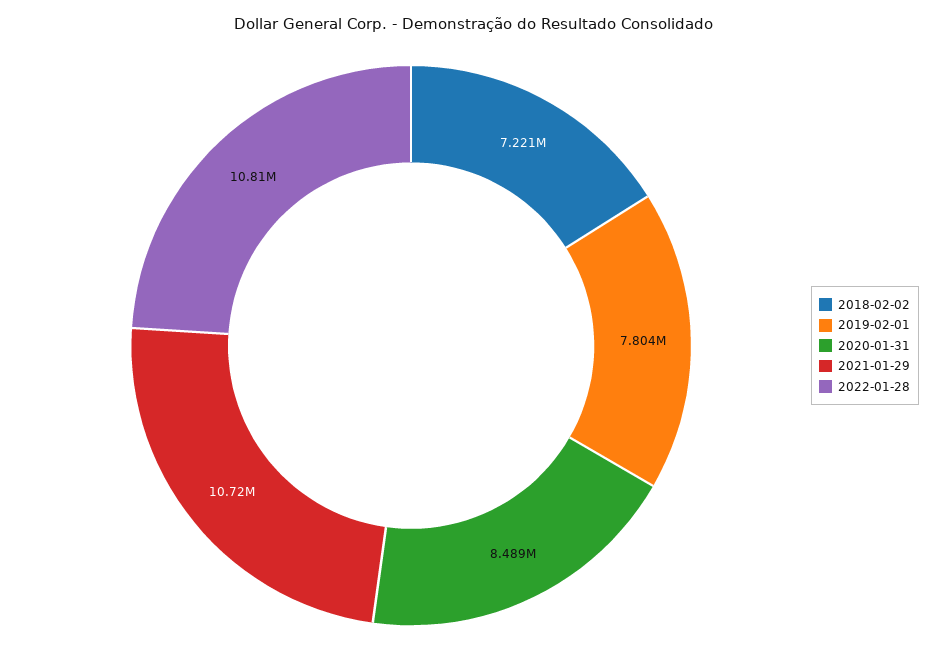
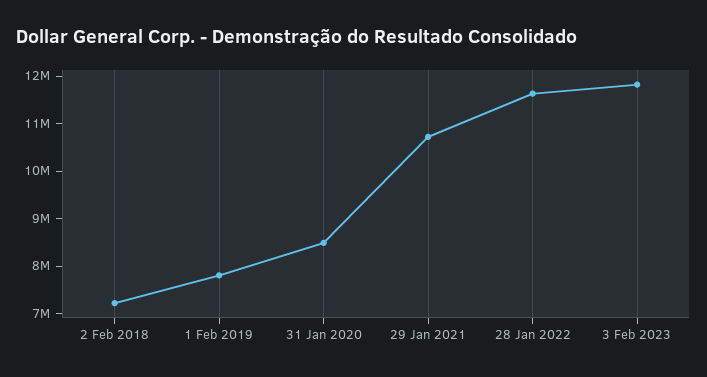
2022-01-28: 10810000 -> 11600000
3 Feb 2023: none -> 11800000

